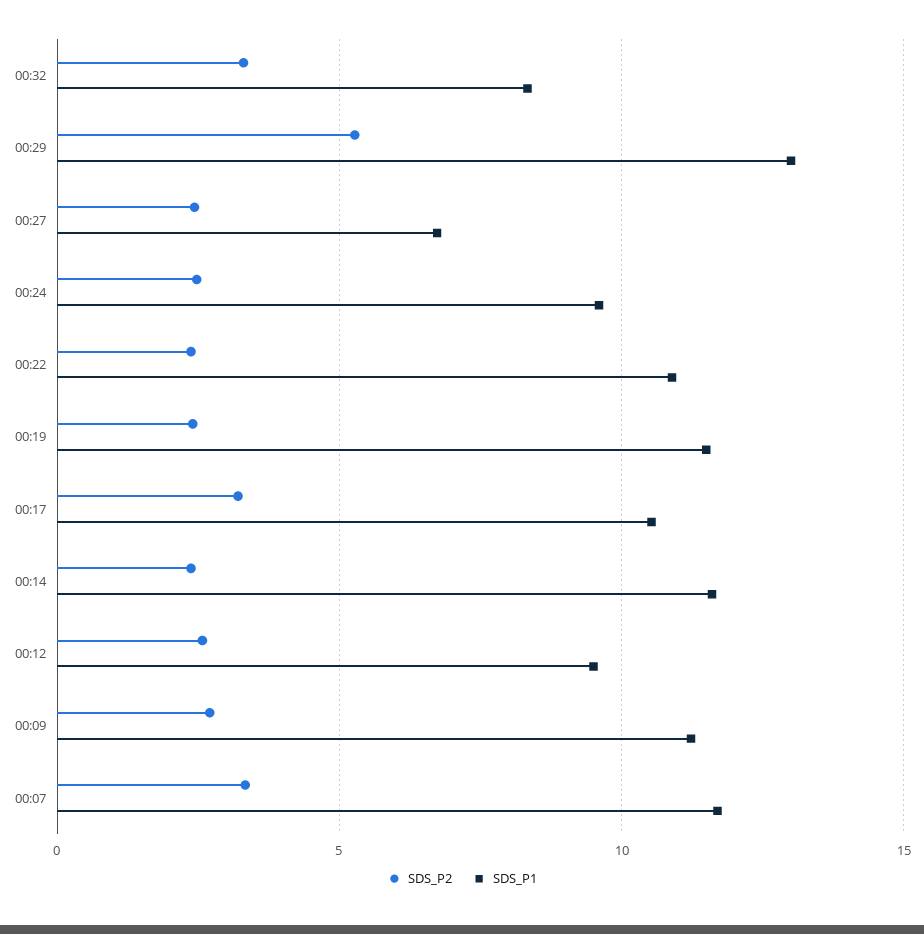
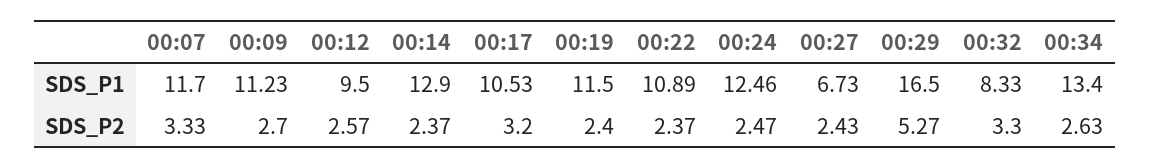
SDS_P1, 00:29: 13 -> 16.5
SDS_P1, 00:24: 9.5 -> 12.46
SDS_P1, 00:14: 11.5 -> 12.9
SDS_P1, 00:34: none -> 13.4
SDS_P2, 00:34: none -> 2.63

